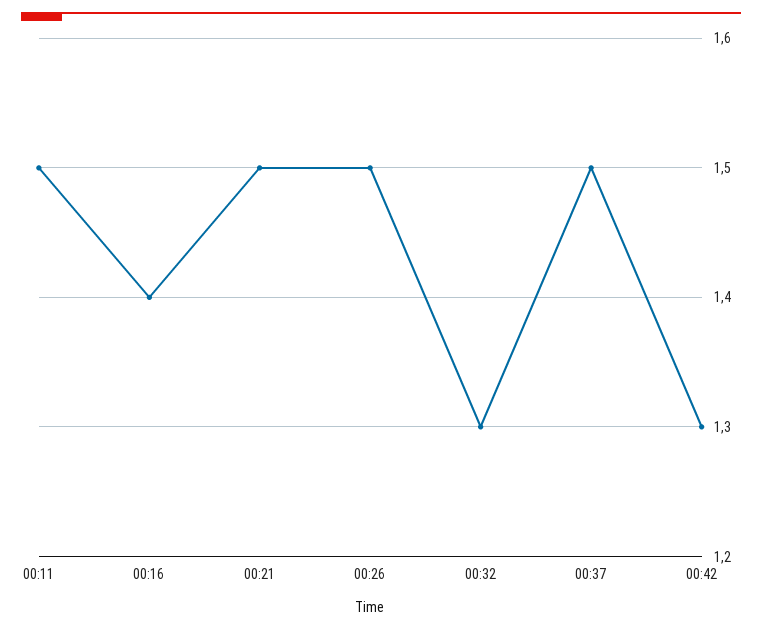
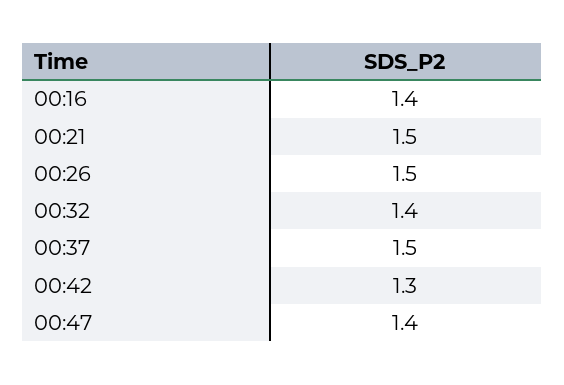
00:11: 1.5 -> none
00:32: 1.3 -> 1.4
00:47: none -> 1.4

